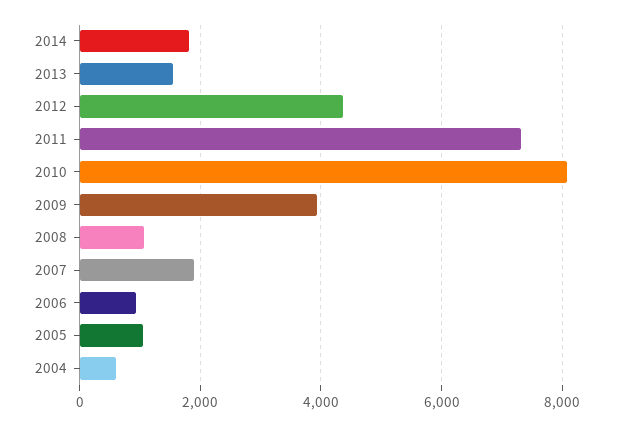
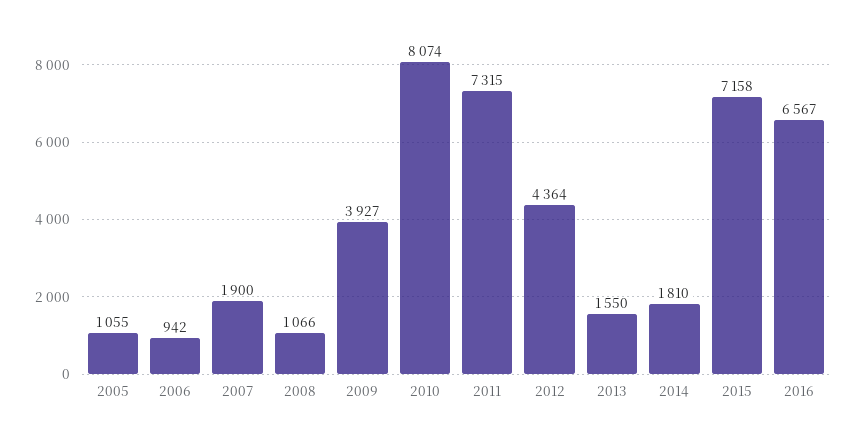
2004: 600 -> none
2015: none -> 7158
2016: none -> 6567

